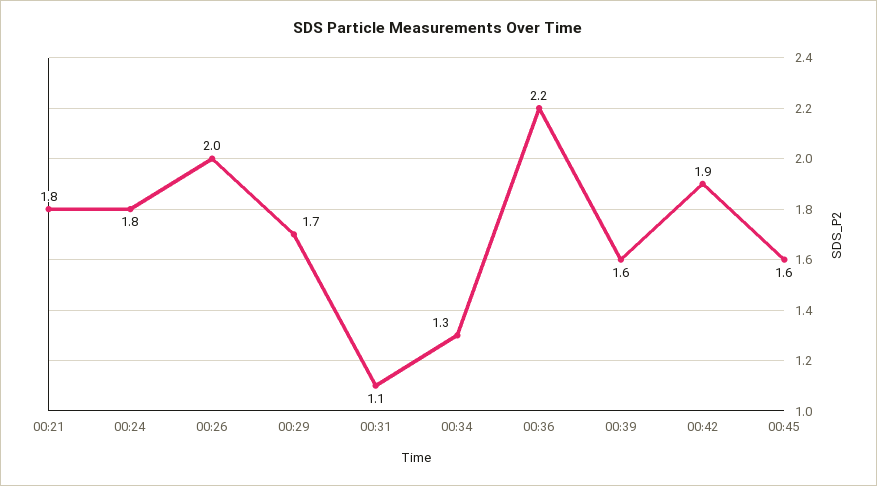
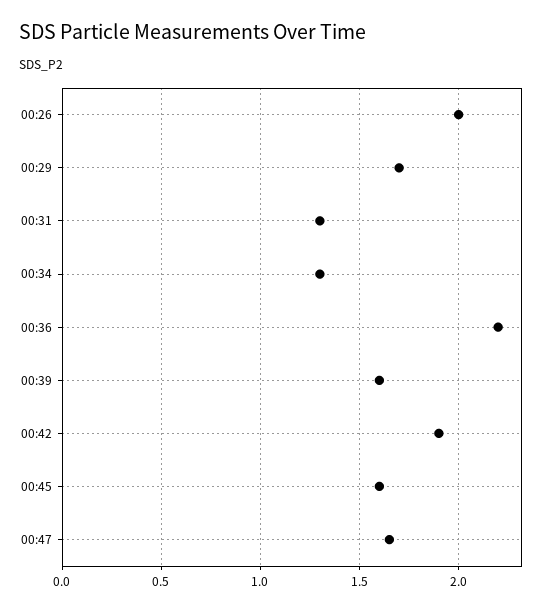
00:21: 1.8 -> none
00:24: 1.8 -> none
00:31: 1.1 -> 1.3
00:47: none -> 1.65

